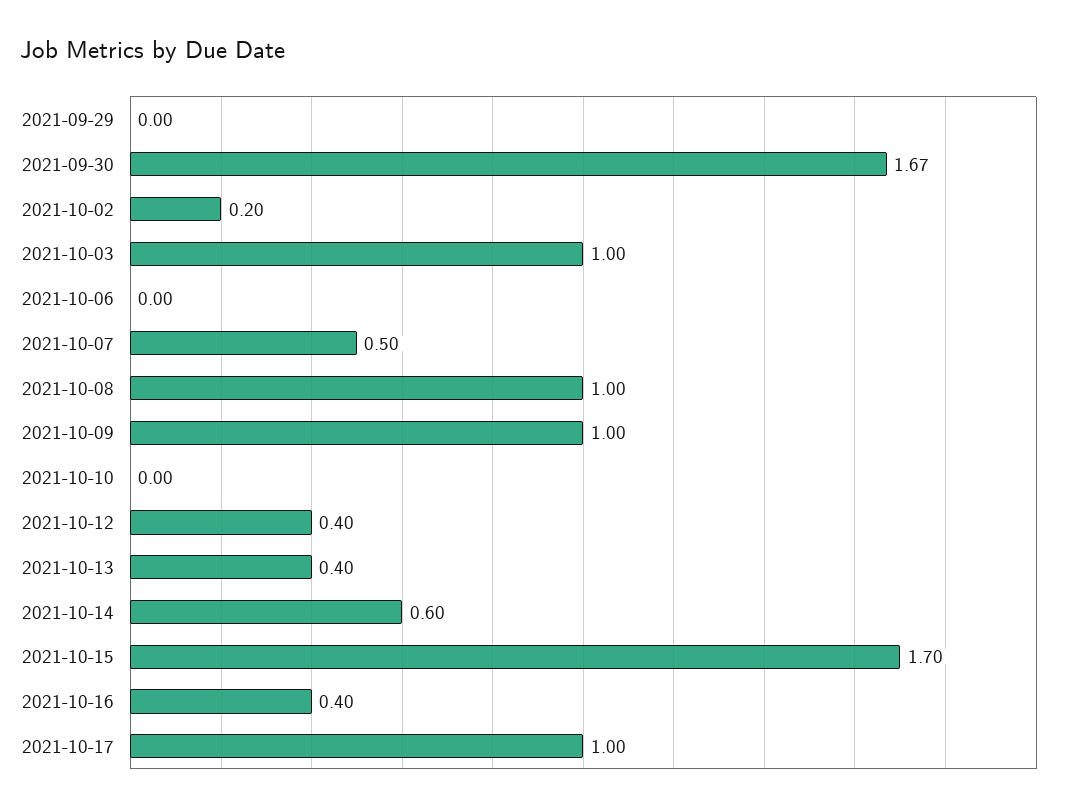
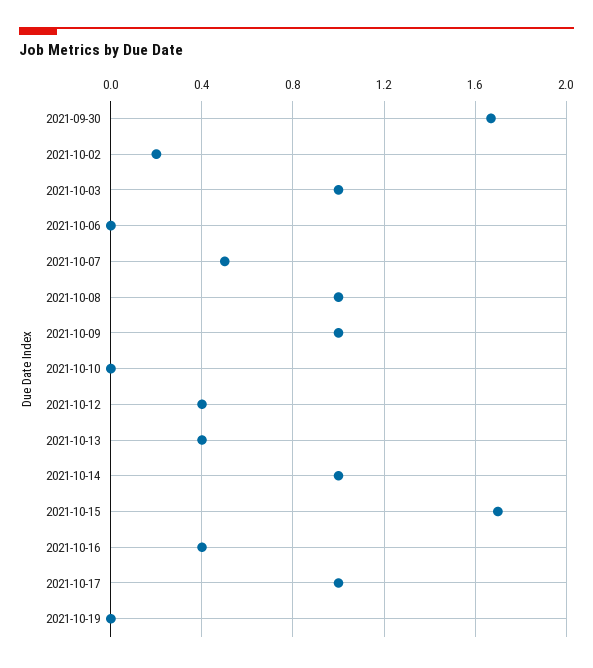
2021-09-29: 0 -> none
2021-10-14: 0.6 -> 1
2021-10-19: none -> 0

